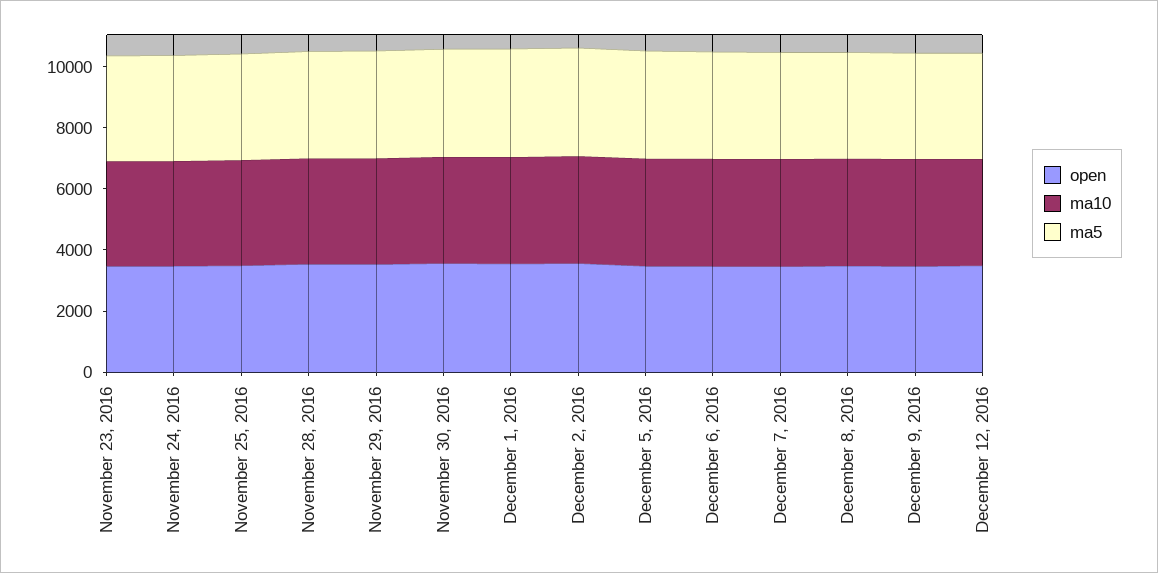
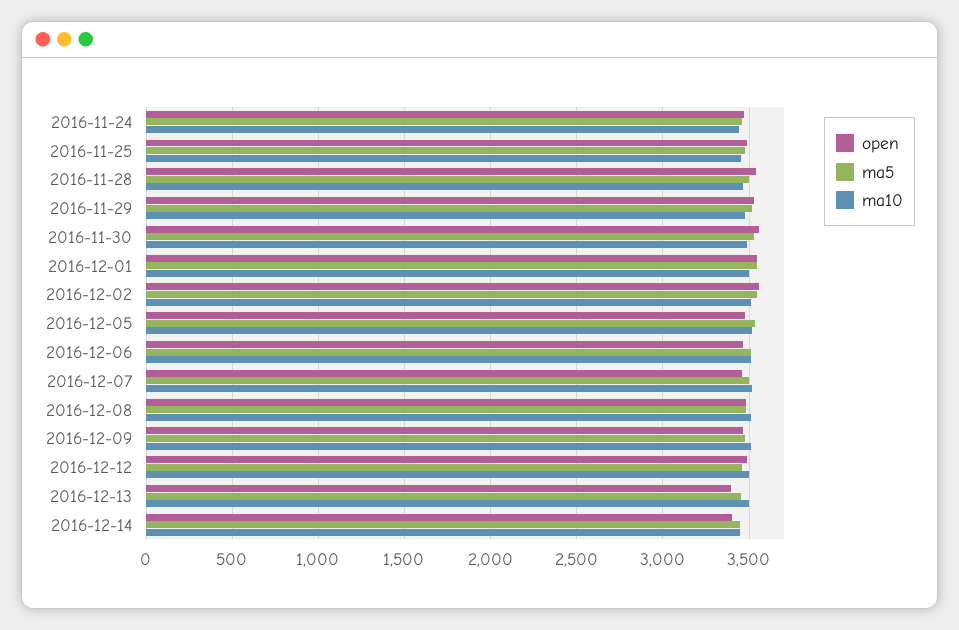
open, November 23, 2016: 3500 -> none
ma10, November 23, 2016: 3500 -> none
ma5, November 23, 2016: 3500 -> none
open, 2016-12-13: none -> 3400
ma5, 2016-12-13: none -> 3450
ma10, 2016-12-13: none -> 3500
open, 2016-12-14: none -> 3400
ma5, 2016-12-14: none -> 3450
ma10, 2016-12-14: none -> 3450

